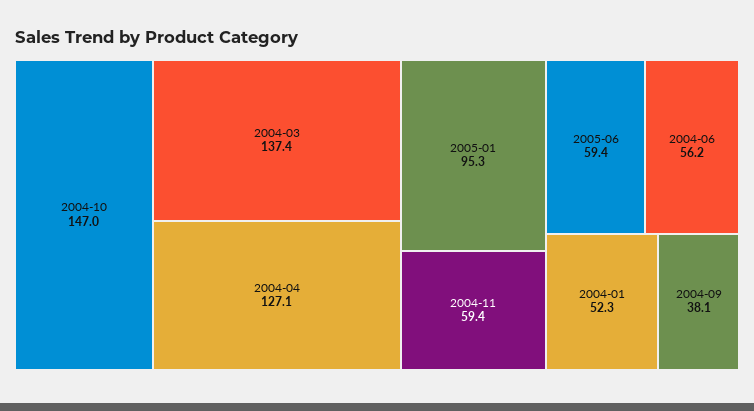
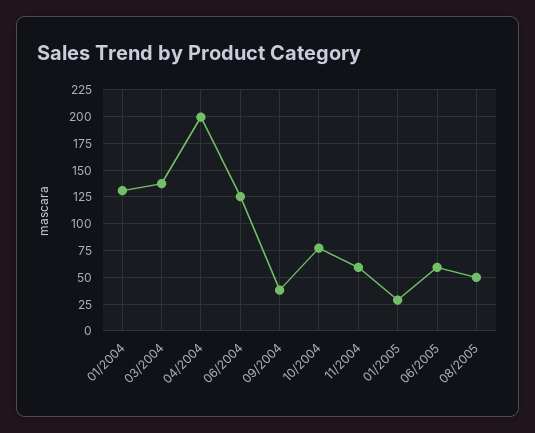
2004-10: 147 -> 75
2004-04: 127.1 -> 200
2005-01: 95.3 -> 25
2004-06: 56.2 -> 125
2004-01: 52.3 -> 125
08/2005: none -> 50

